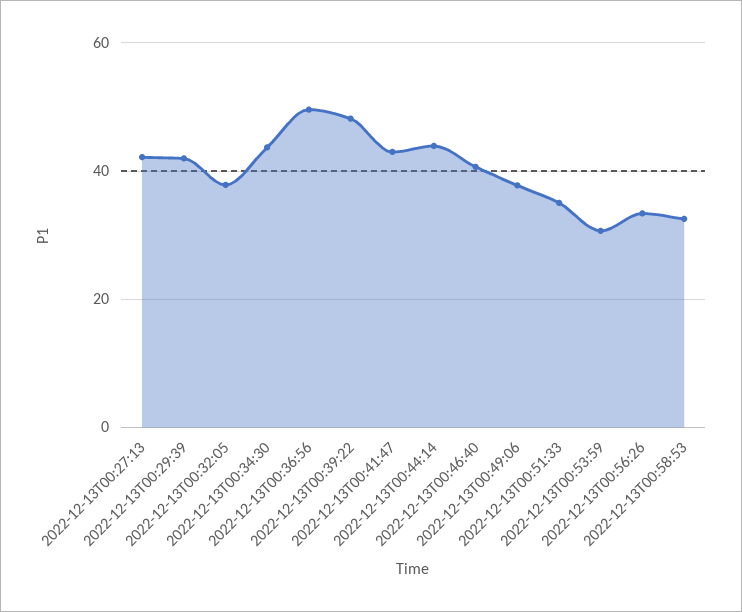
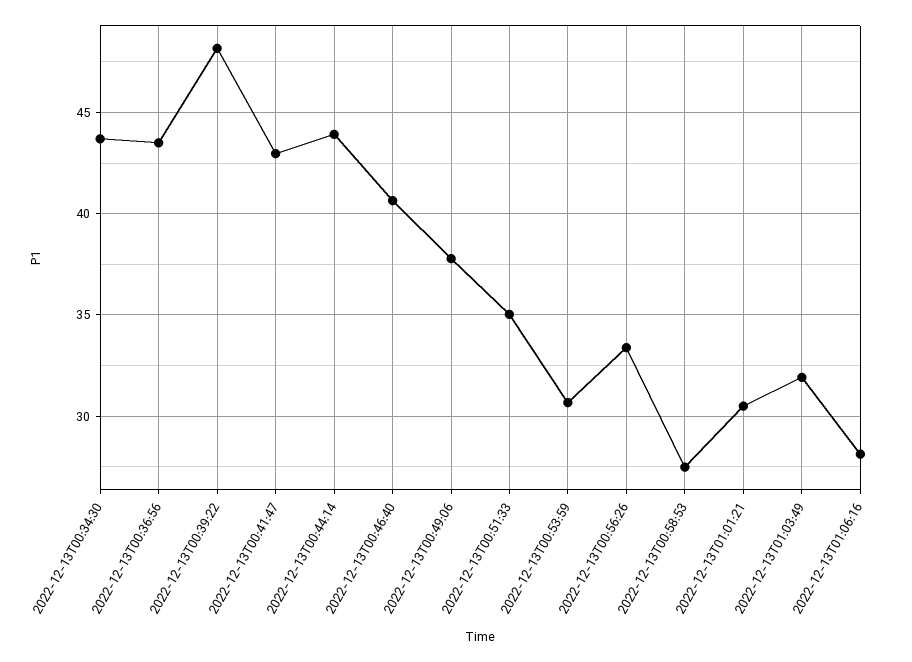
2022-12-13T00:27:13: 42 -> none
2022-12-13T00:29:39: 42 -> none
2022-12-13T00:32:05: 38 -> none
2022-12-13T00:36:56: 50 -> 43.5
2022-12-13T00:58:53: 32 -> 27.5
2022-12-13T01:01:21: none -> 30.5
2022-12-13T01:03:49: none -> 32
2022-12-13T01:06:16: none -> 28

